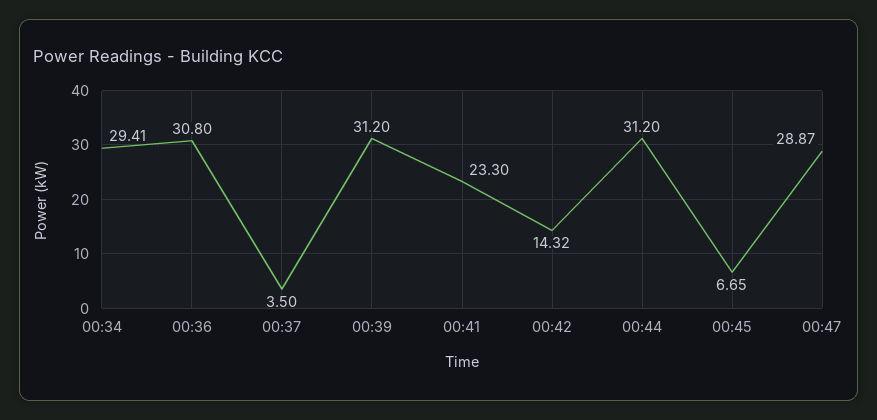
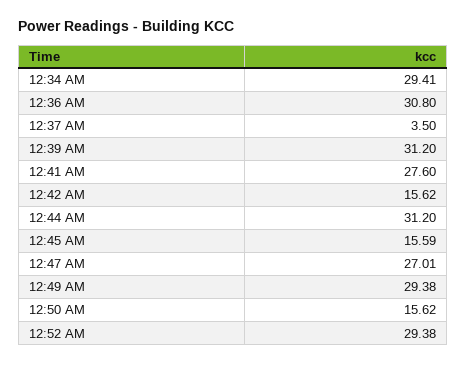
00:41: 23.3 -> 27.6
00:42: 14.32 -> 15.62
00:45: 6.65 -> 15.59
00:47: 28.87 -> 27.01
12:49 AM: none -> 29.38
12:50 AM: none -> 15.62
12:52 AM: none -> 29.38

